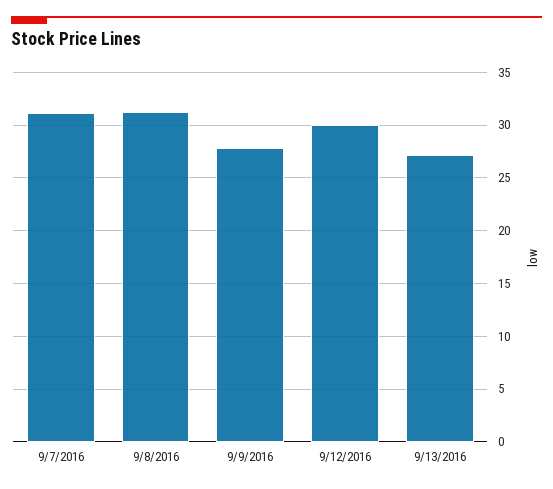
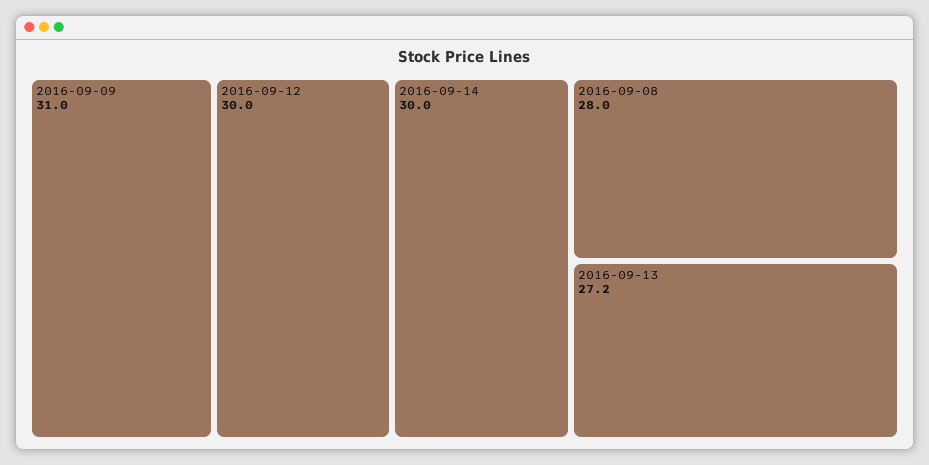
9/7/2016: 31 -> none
9/8/2016: 31 -> 28
9/9/2016: 28 -> 31
2016-09-14: none -> 30

